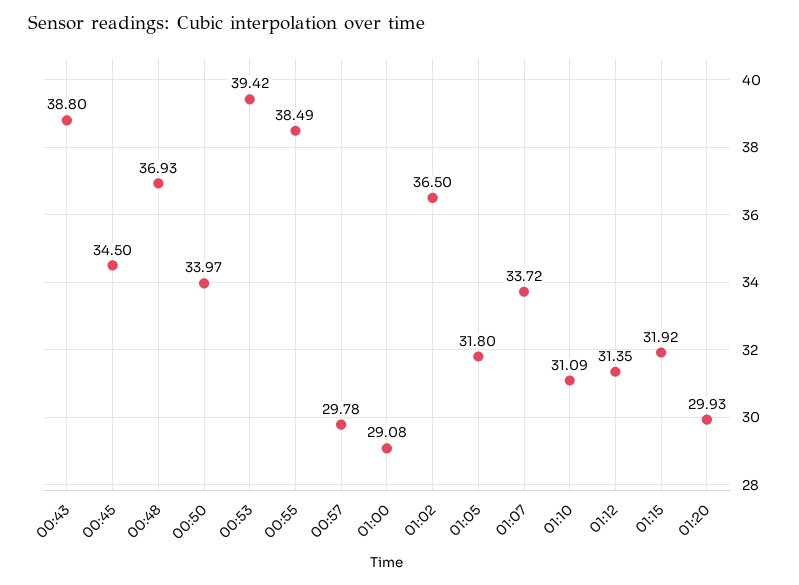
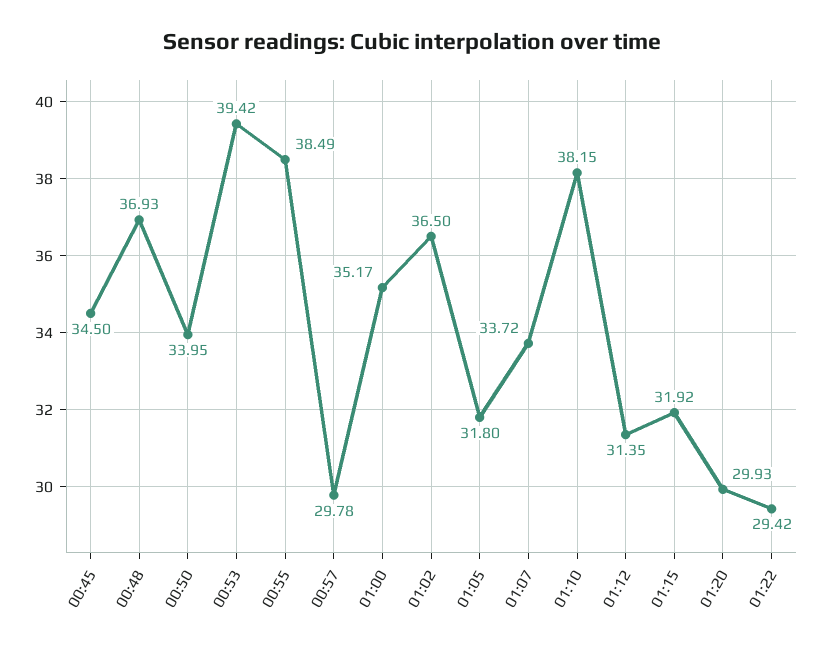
00:43: 38.8 -> none
00:50: 33.97 -> 33.95
01:00: 29.08 -> 35.17
01:10: 31.09 -> 38.15
01:22: none -> 29.42

